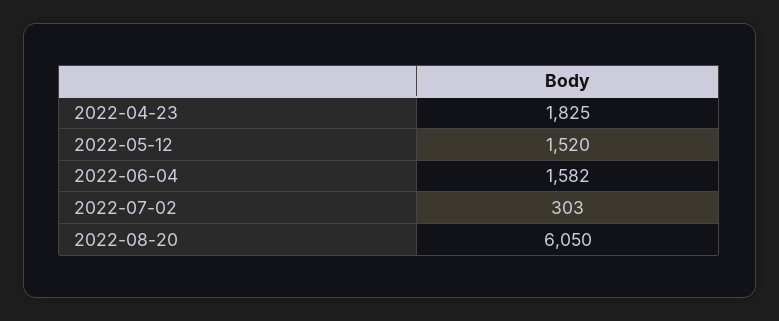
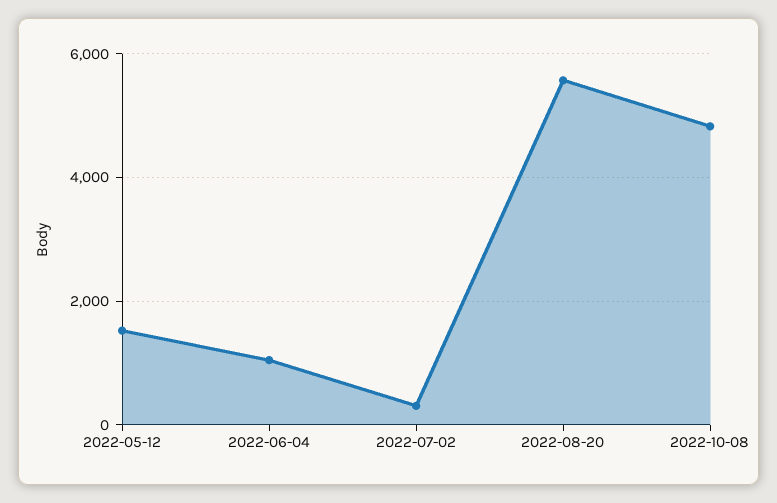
2022-04-23: 1825 -> none
2022-06-04: 1582 -> 1000
2022-08-20: 6050 -> 5600
2022-10-08: none -> 4800

